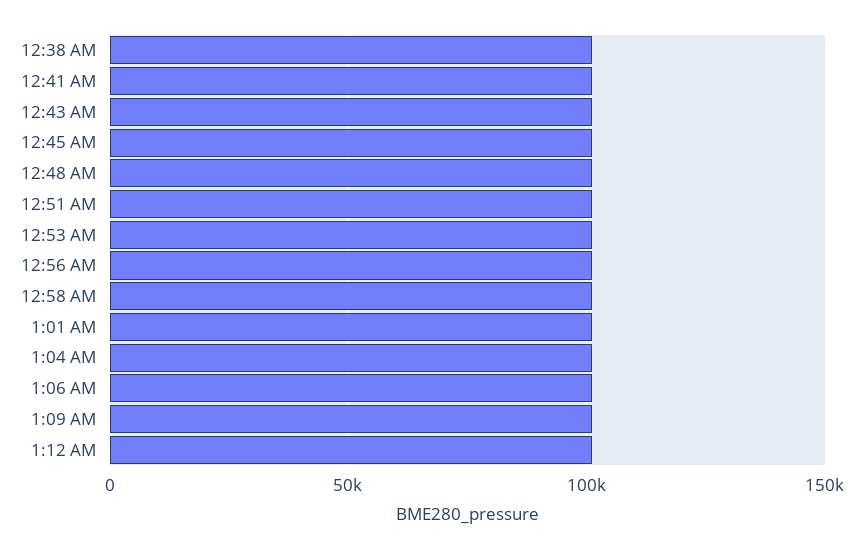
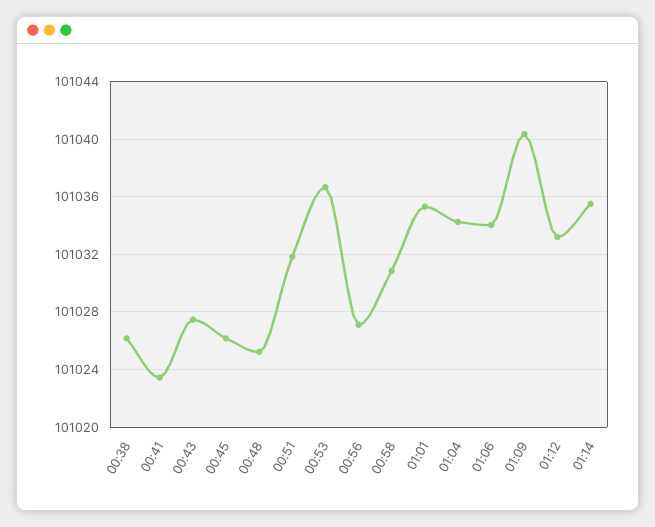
01:14: none -> 101035.5

